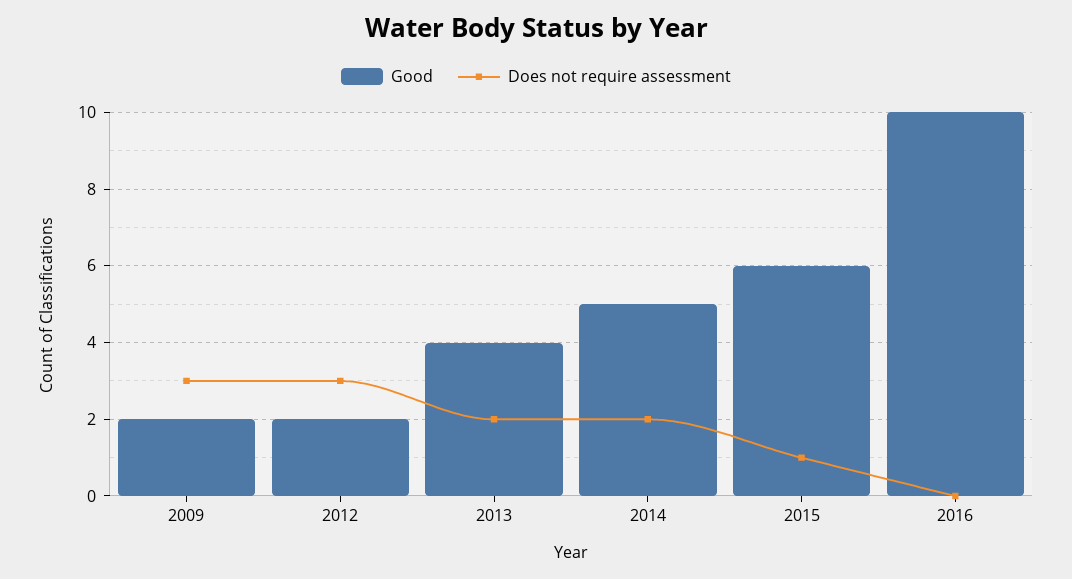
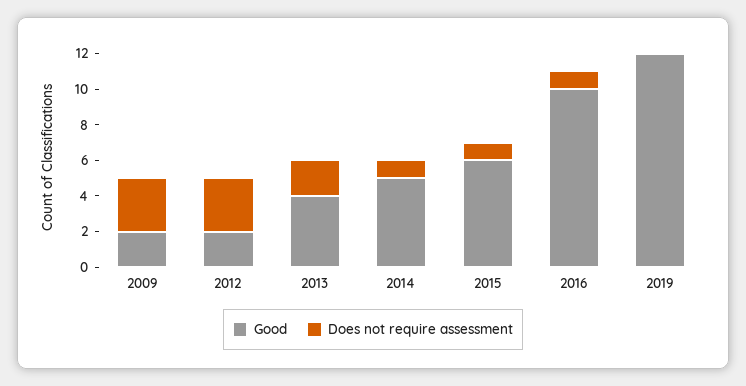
Does not require assessment, 2014: 2 -> 1
Does not require assessment, 2016: 0 -> 1
Good, 2019: none -> 12
Does not require assessment, 2019: none -> 0

